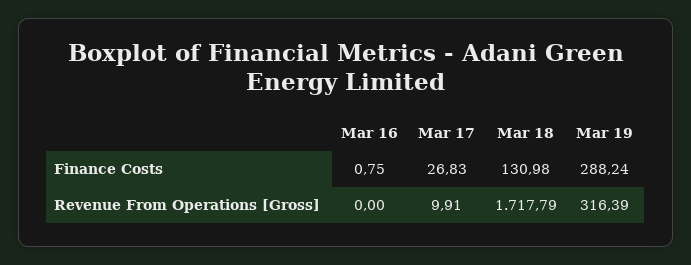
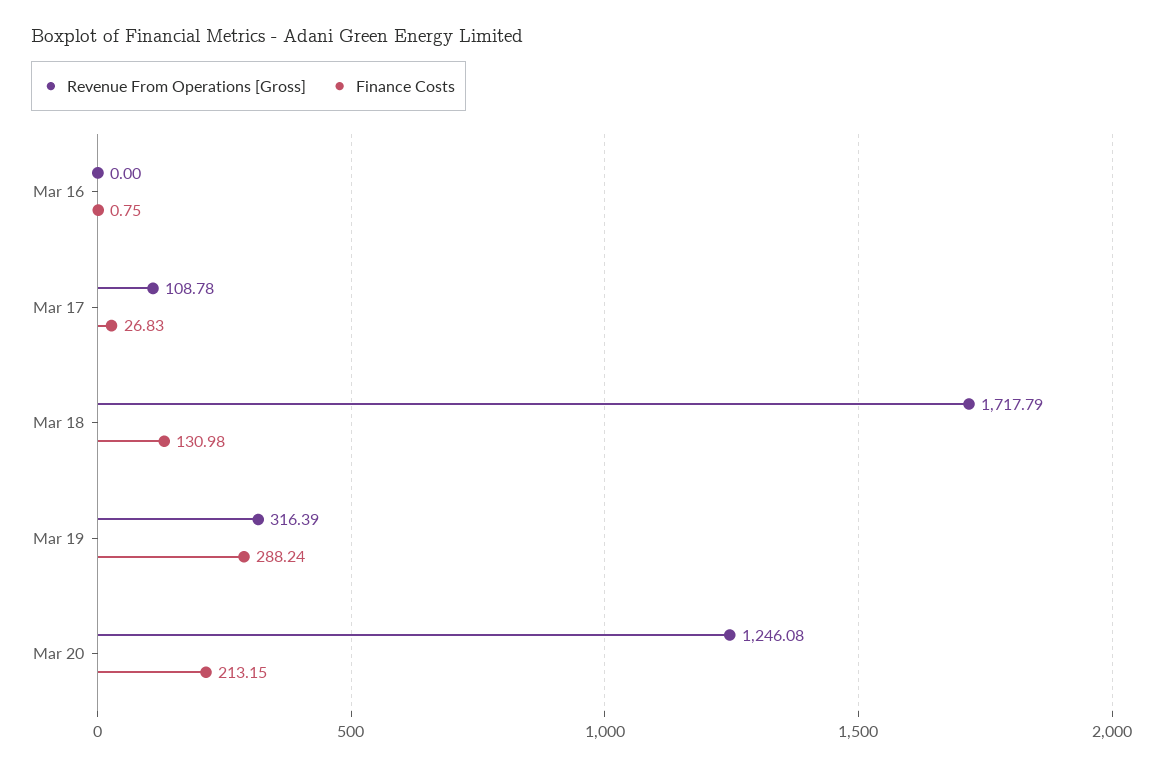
Revenue From Operations [Gross], Mar 17: 9.91 -> 108.78
Revenue From Operations [Gross], Mar 20: none -> 1246.08
Finance Costs, Mar 20: none -> 213.15

